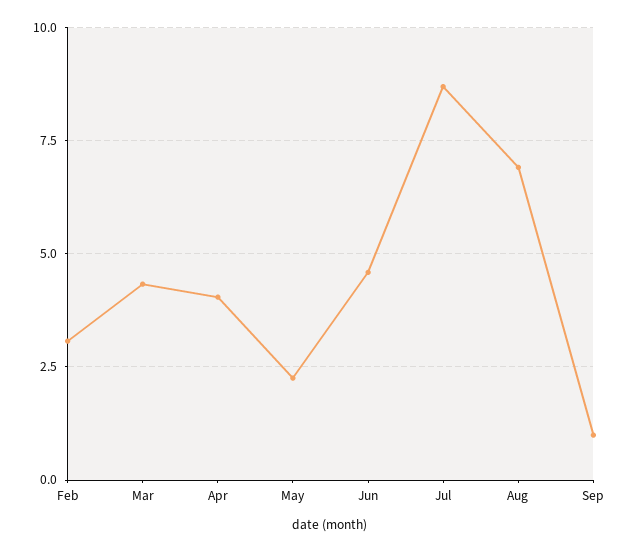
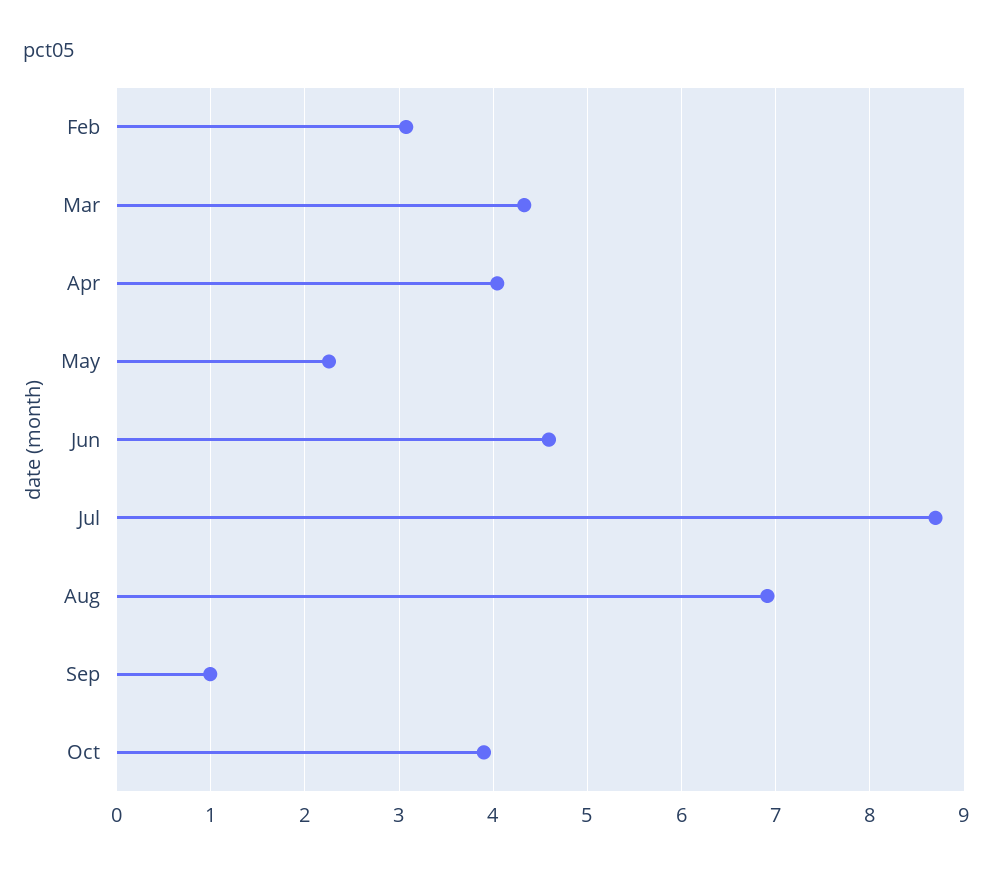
Oct: none -> 3.9

